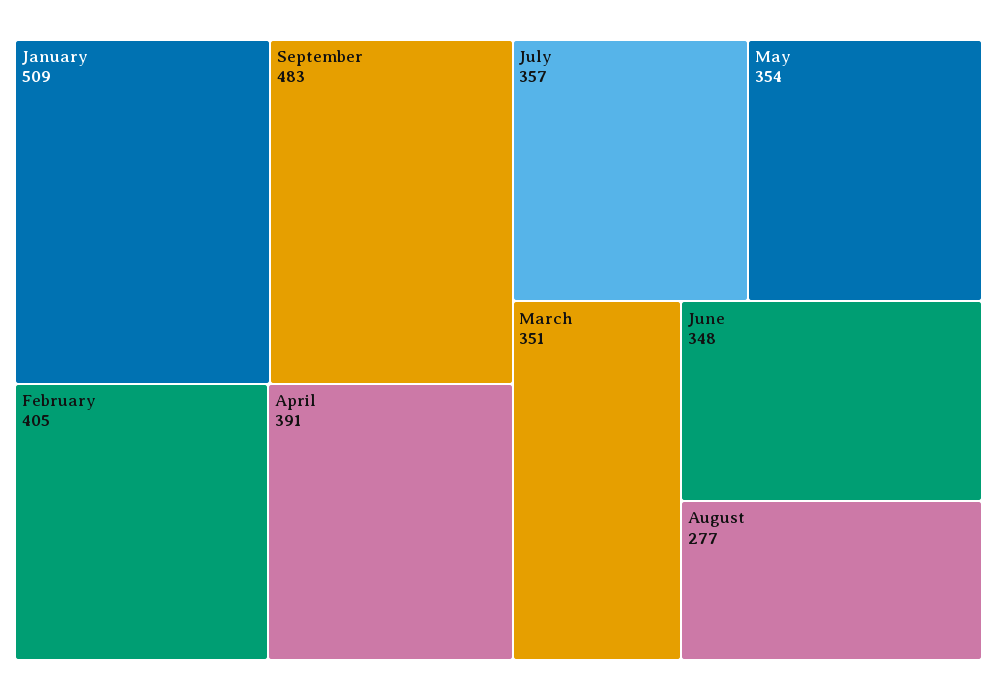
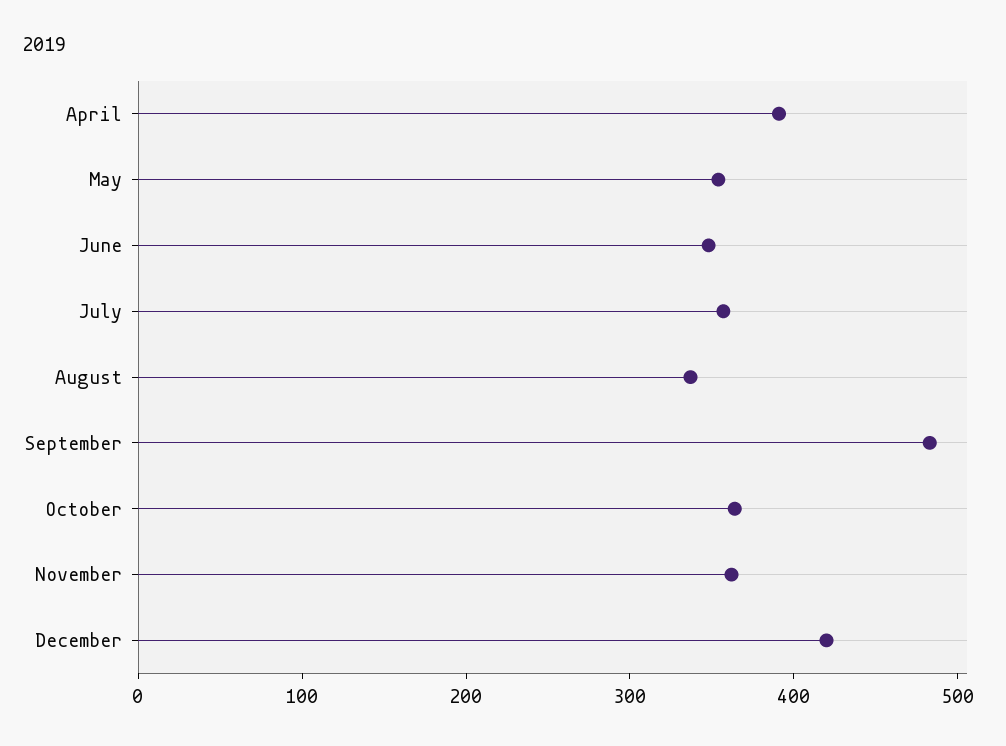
January: 509 -> none
February: 405 -> none
March: 351 -> none
August: 277 -> 340
October: none -> 360
November: none -> 360
December: none -> 420

